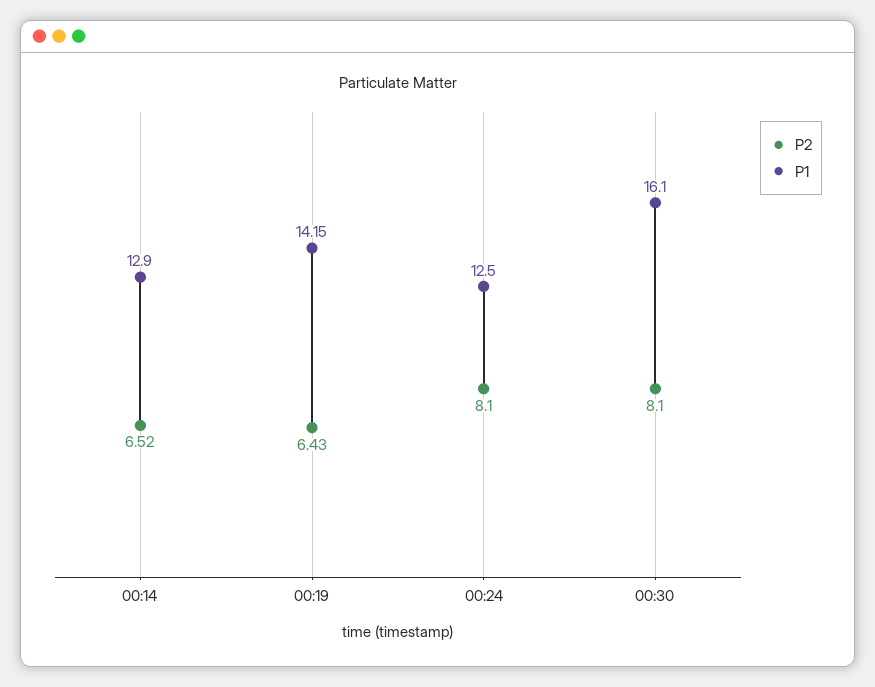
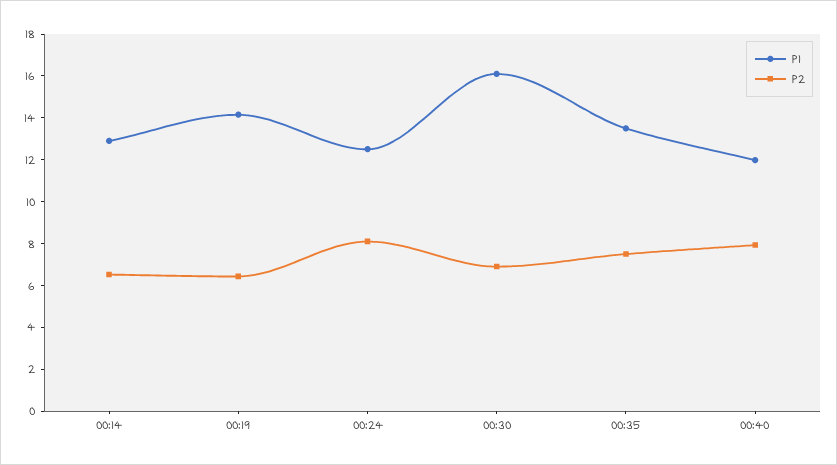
P2, 00:30: 8.1 -> 7
P1, 00:35: none -> 13.5
P2, 00:35: none -> 7.5
P1, 00:40: none -> 12
P2, 00:40: none -> 8

